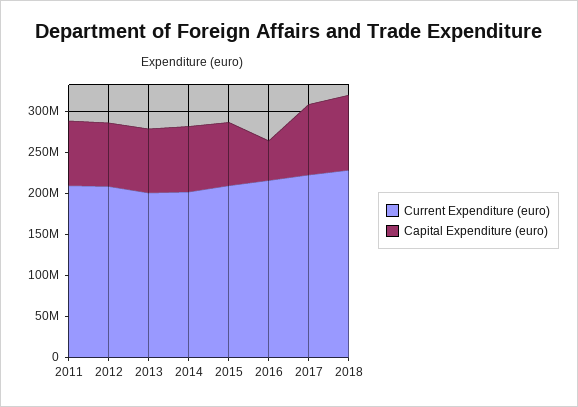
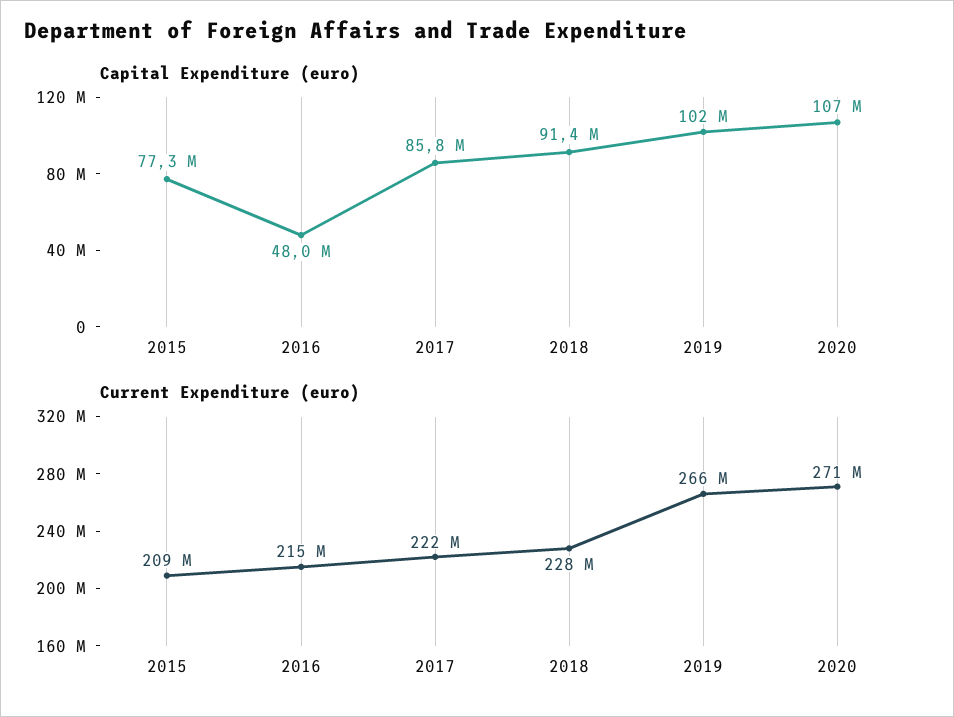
Current Expenditure (euro), 2011: 210000000 -> none
Capital Expenditure (euro), 2011: 80000000 -> none
Current Expenditure (euro), 2012: 210000000 -> none
Capital Expenditure (euro), 2012: 80000000 -> none
Current Expenditure (euro), 2013: 200000000 -> none
Capital Expenditure (euro), 2013: 80000000 -> none
Current Expenditure (euro), 2014: 200000000 -> none
Capital Expenditure (euro), 2014: 80000000 -> none
Capital Expenditure (euro), 2019: none -> 102000000
Capital Expenditure (euro), 2020: none -> 107000000
Current Expenditure (euro), 2019: none -> 266000000
Current Expenditure (euro), 2020: none -> 271000000

